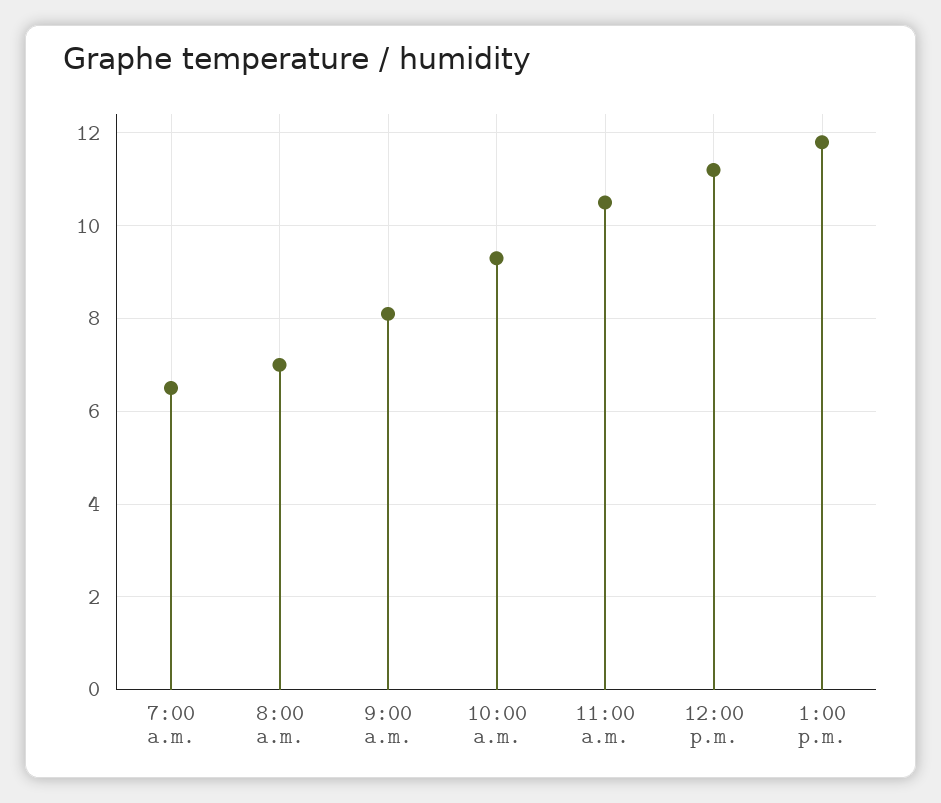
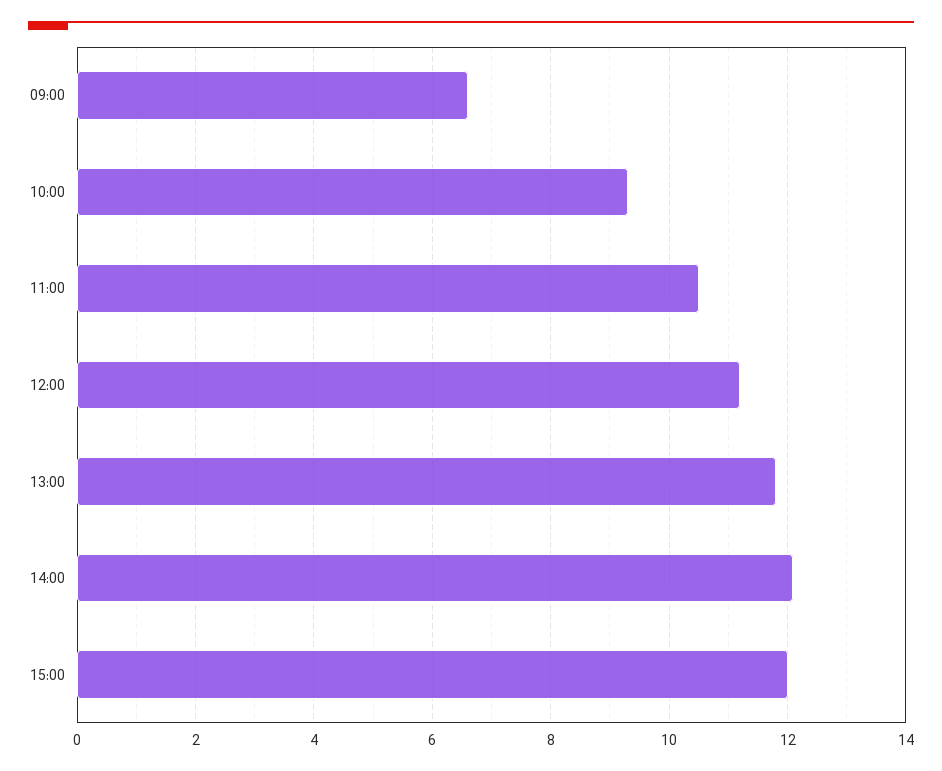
7:00 a.m.: 6.5 -> none
8:00 a.m.: 7 -> none
9:00 a.m.: 8 -> 6.5
14:00: none -> 12
15:00: none -> 12

